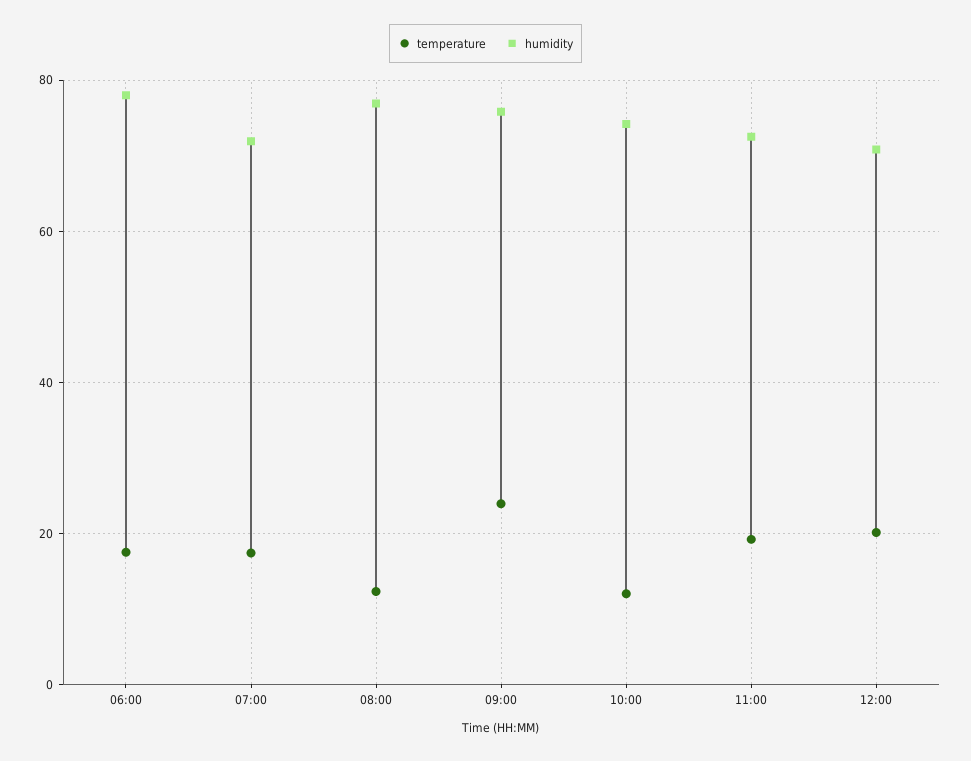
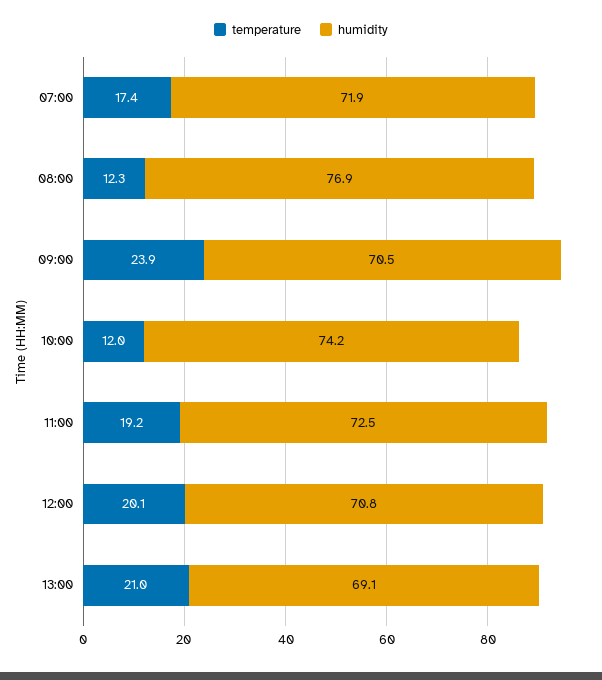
temperature, 06:00: 18 -> none
humidity, 06:00: 78 -> none
humidity, 09:00: 76 -> 70.5
temperature, 13:00: none -> 21
humidity, 13:00: none -> 69.1

